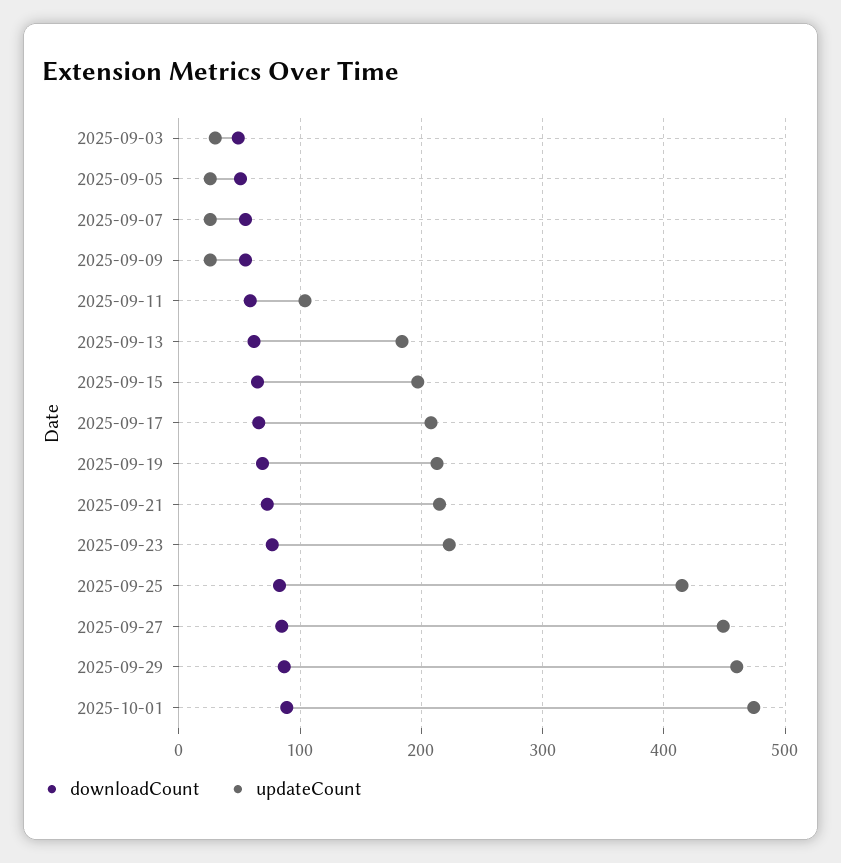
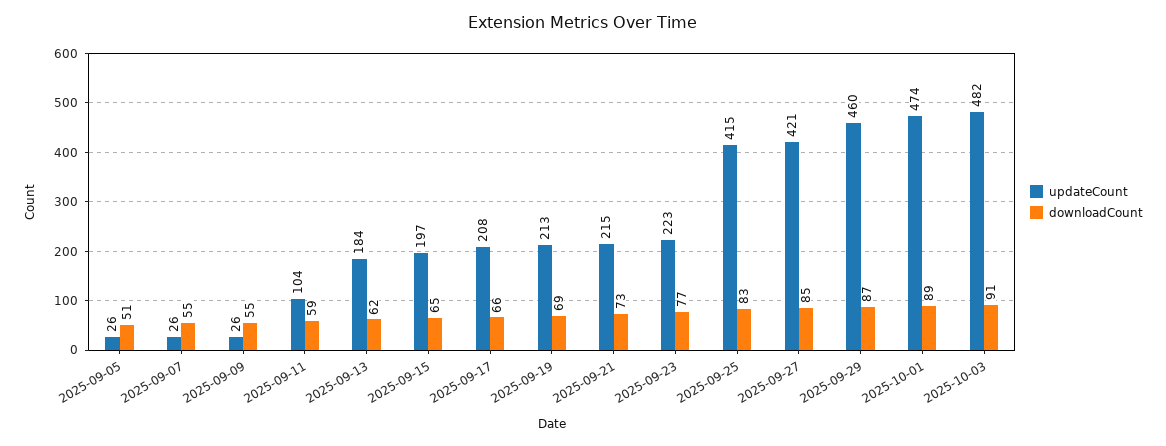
downloadCount, 2025-09-03: 50 -> none
updateCount, 2025-09-03: 30 -> none
updateCount, 2025-09-27: 450 -> 421
updateCount, 2025-10-03: none -> 482
downloadCount, 2025-10-03: none -> 91

